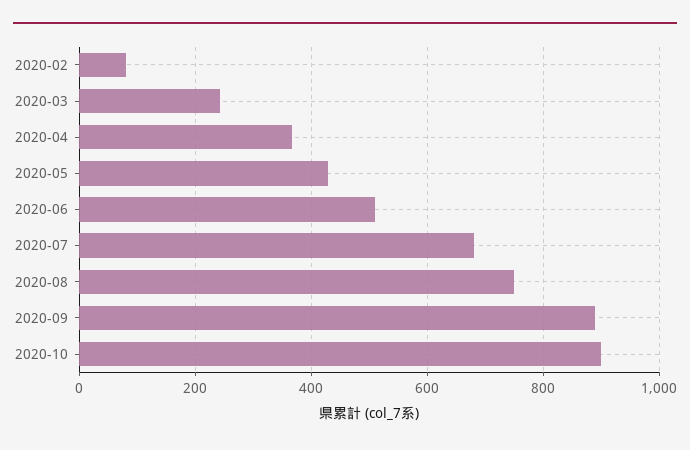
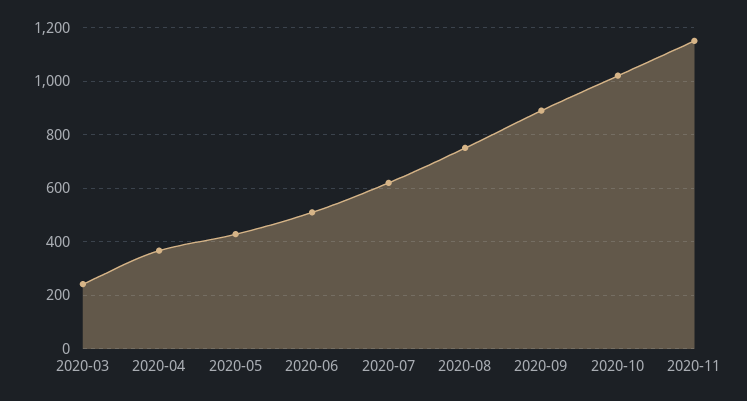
2020-02: 80 -> none
2020-07: 680 -> 625
2020-10: 900 -> 1025
2020-11: none -> 1150

